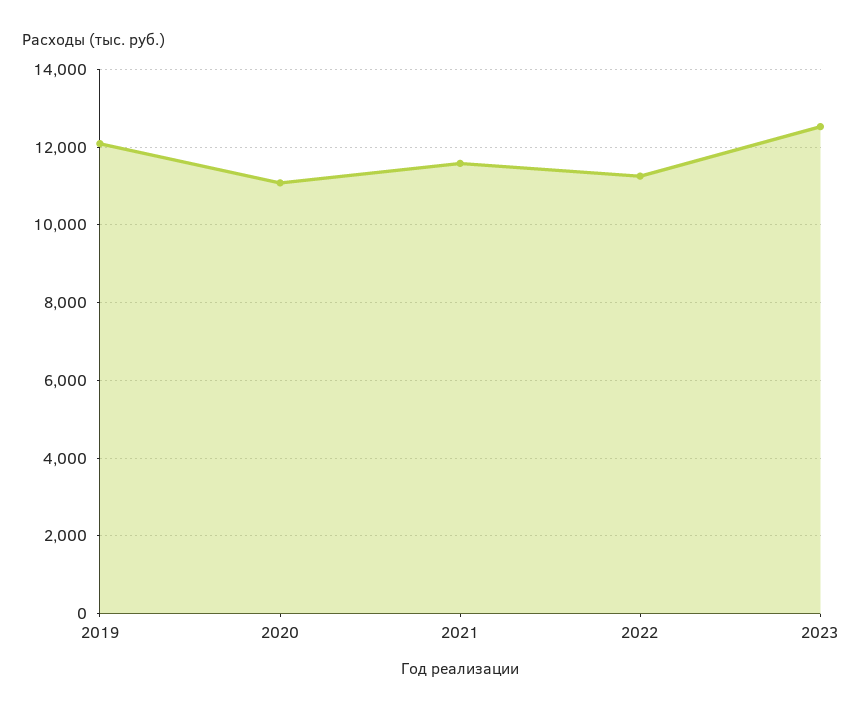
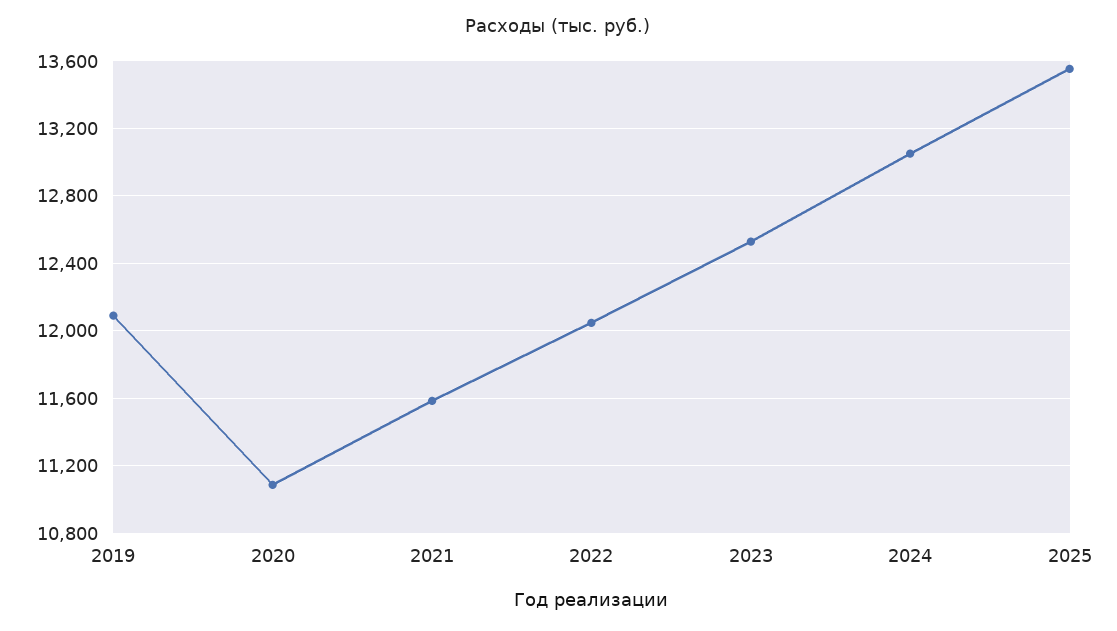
2022: 11200 -> 12050
2024: none -> 13050
2025: none -> 13550

